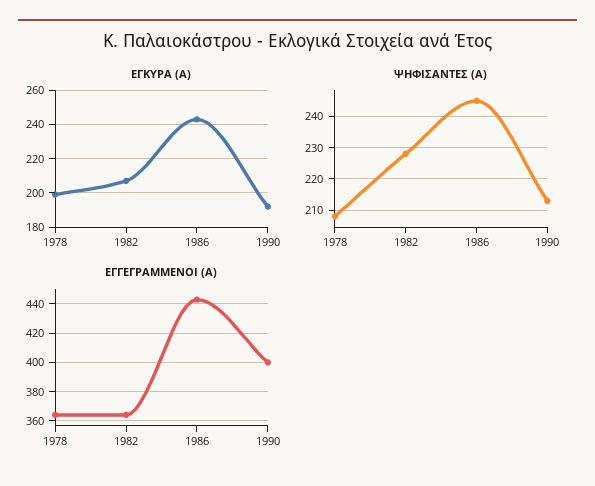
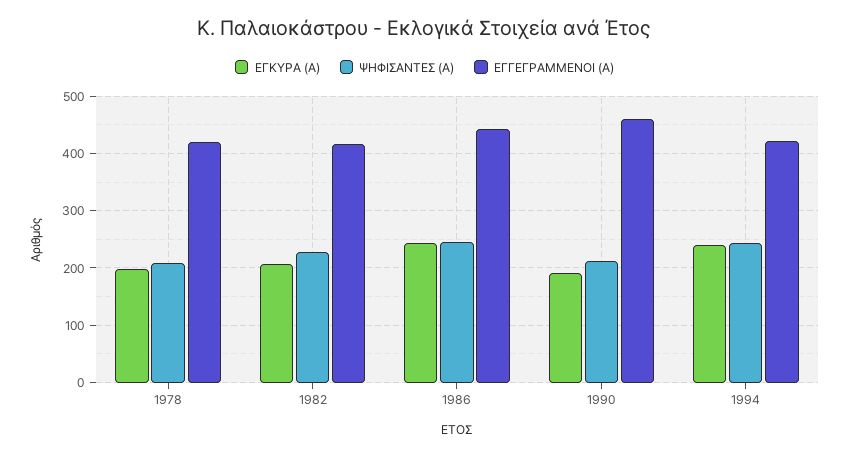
ΕΓΓΕΓΡΑΜΜΕΝΟΙ (Α), 1978: 365 -> 420
ΕΓΓΕΓΡΑΜΜΕΝΟΙ (Α), 1982: 365 -> 420
ΕΓΓΕΓΡΑΜΜΕΝΟΙ (Α), 1990: 400 -> 460
ΕΓΚΥΡΑ (Α), 1994: none -> 240
ΨΗΦΙΣΑΝΤΕΣ (Α), 1994: none -> 240
ΕΓΓΕΓΡΑΜΜΕΝΟΙ (Α), 1994: none -> 420

